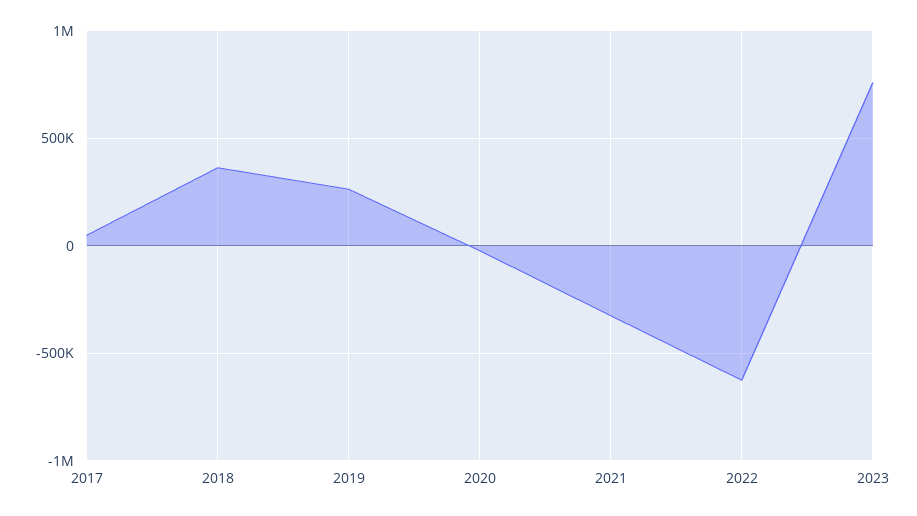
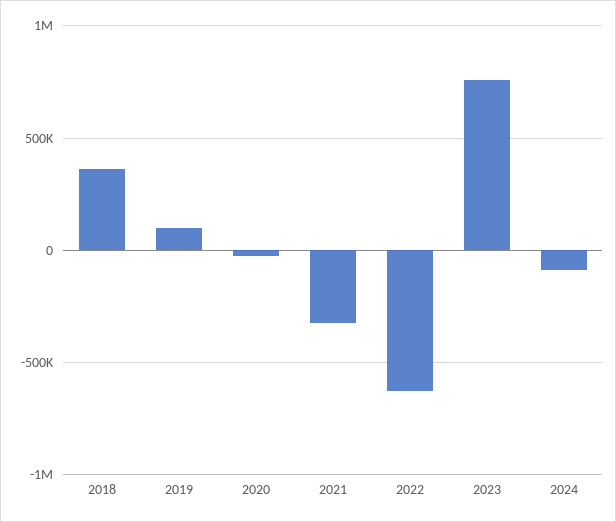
2017: 50000 -> none
2019: 250000 -> 100000
2024: none -> -100000

